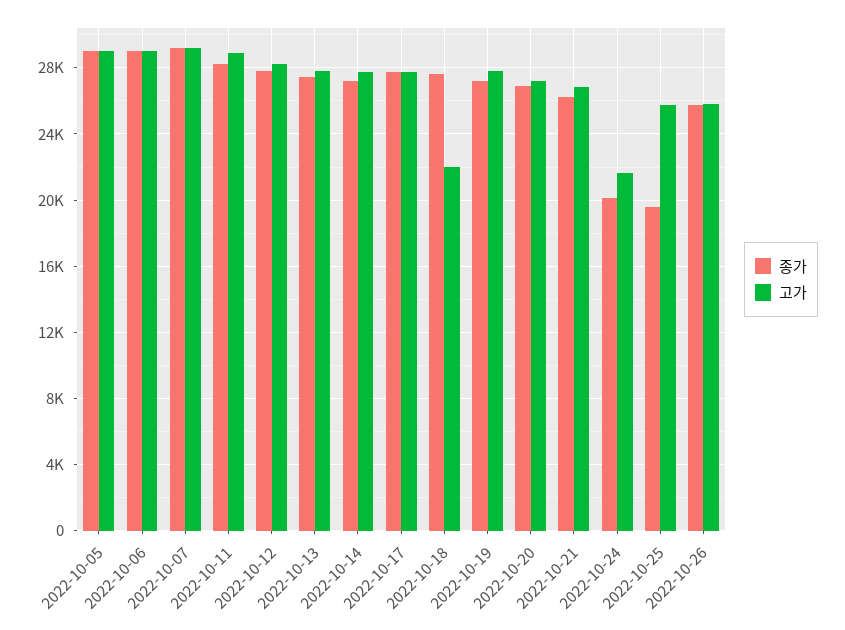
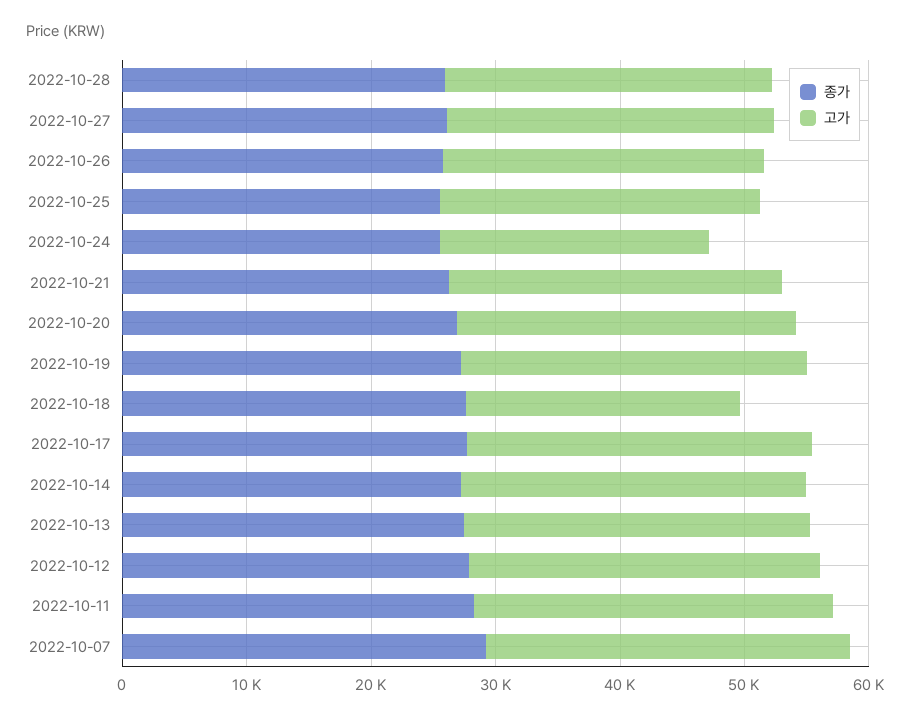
종가, 2022-10-05: 29000 -> none
고가, 2022-10-05: 29000 -> none
종가, 2022-10-06: 29000 -> none
고가, 2022-10-06: 29000 -> none
종가, 2022-10-24: 20000 -> 26000
종가, 2022-10-25: 19500 -> 26000
종가, 2022-10-28: none -> 26000
고가, 2022-10-28: none -> 26000
종가, 2022-10-27: none -> 26000
고가, 2022-10-27: none -> 26000

